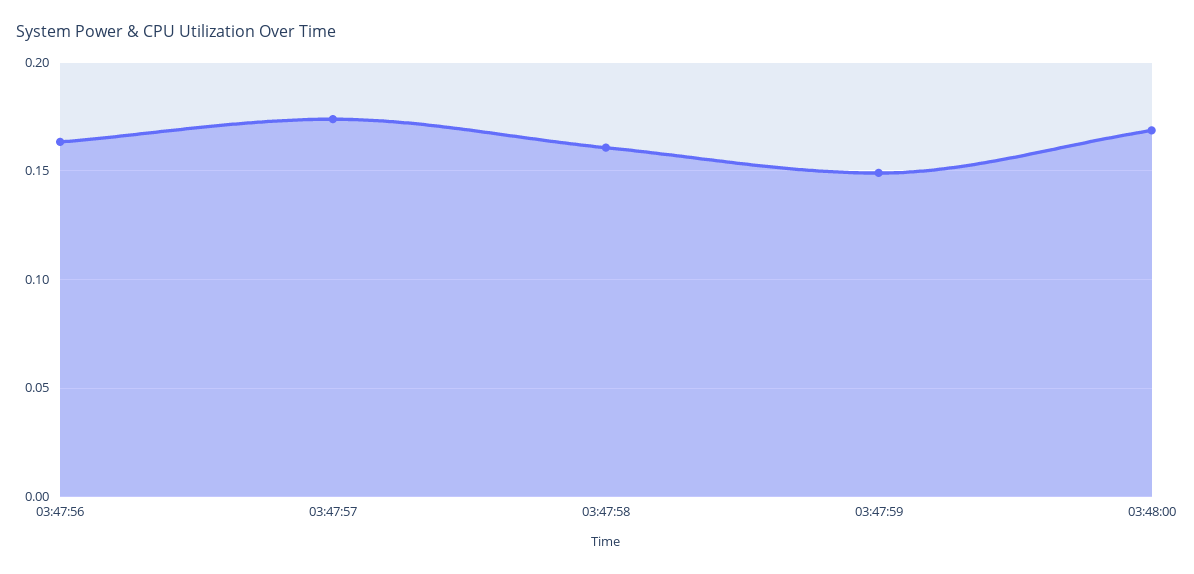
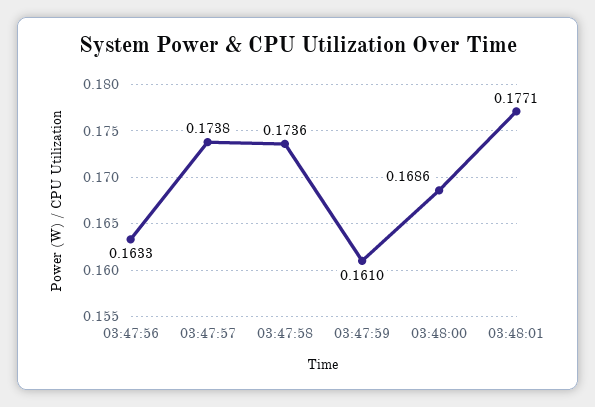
03:47:58: 0.16 -> 0.1736
03:47:59: 0.15 -> 0.161
03:48:01: none -> 0.1771

